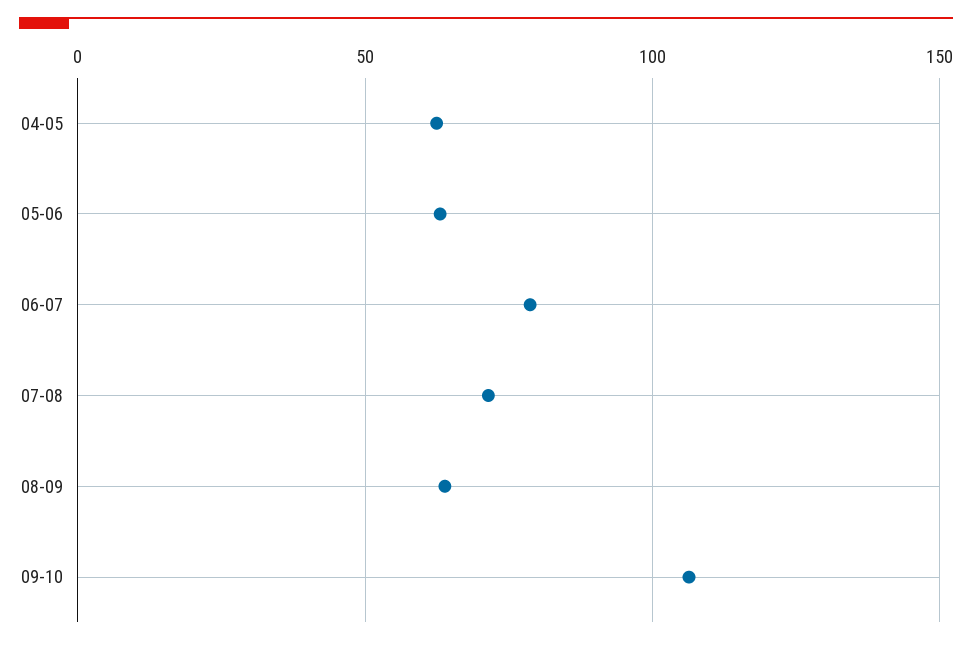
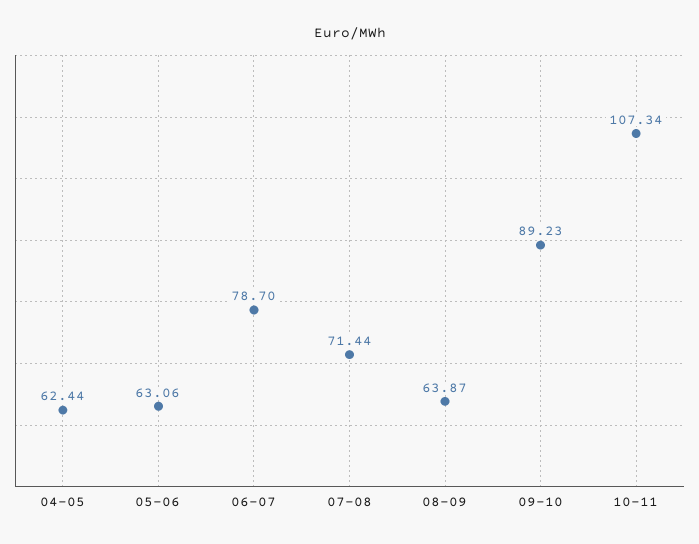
09-10: 105 -> 89.23
10-11: none -> 107.34

